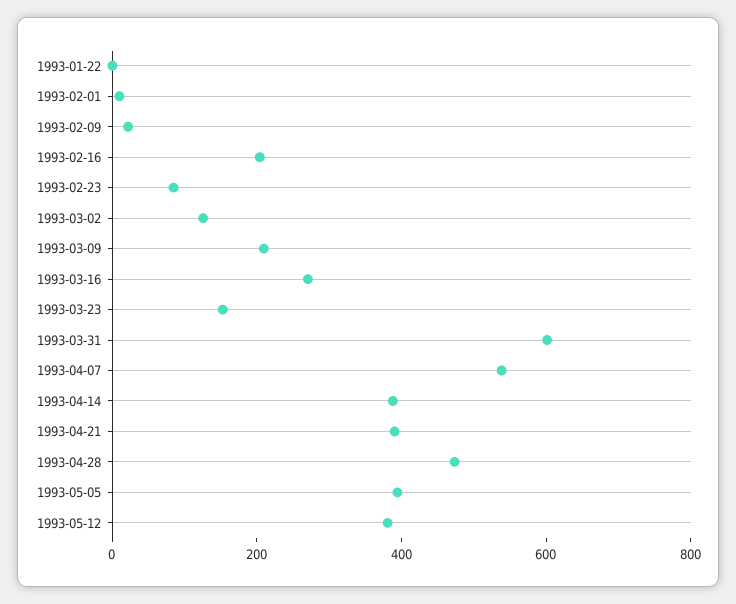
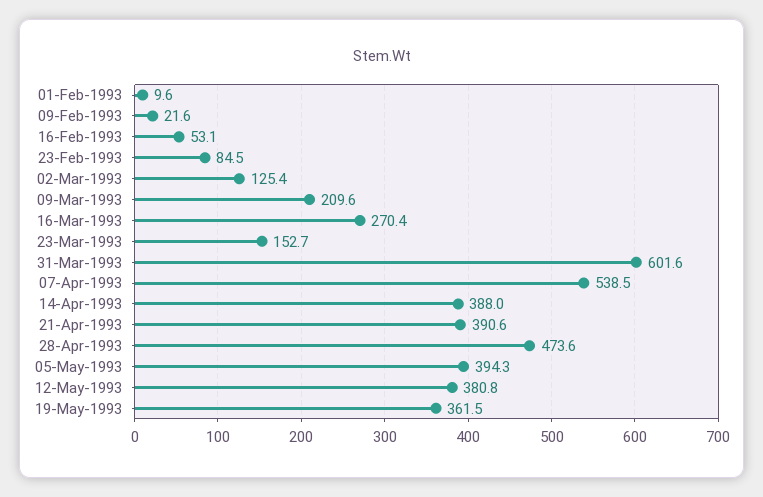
1993-01-22: 0 -> none
1993-02-16: 200 -> 53.1
19-May-1993: none -> 361.5

